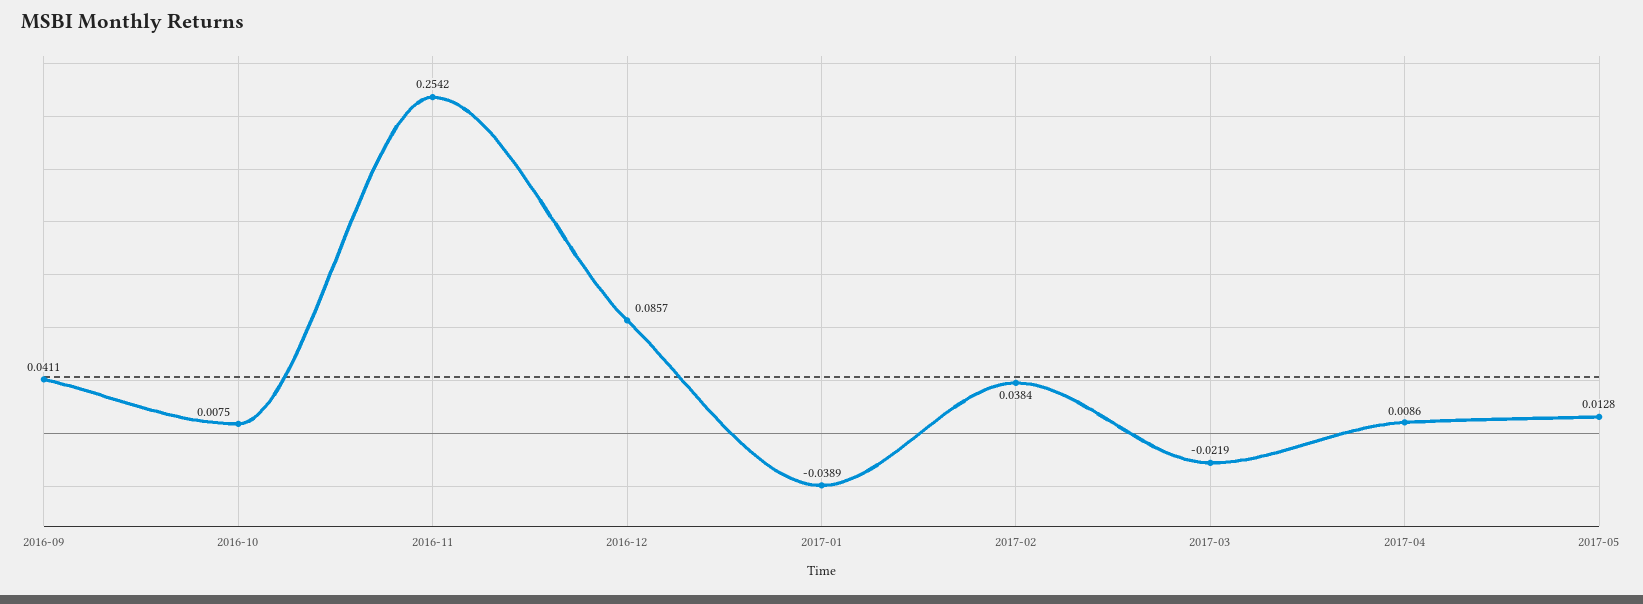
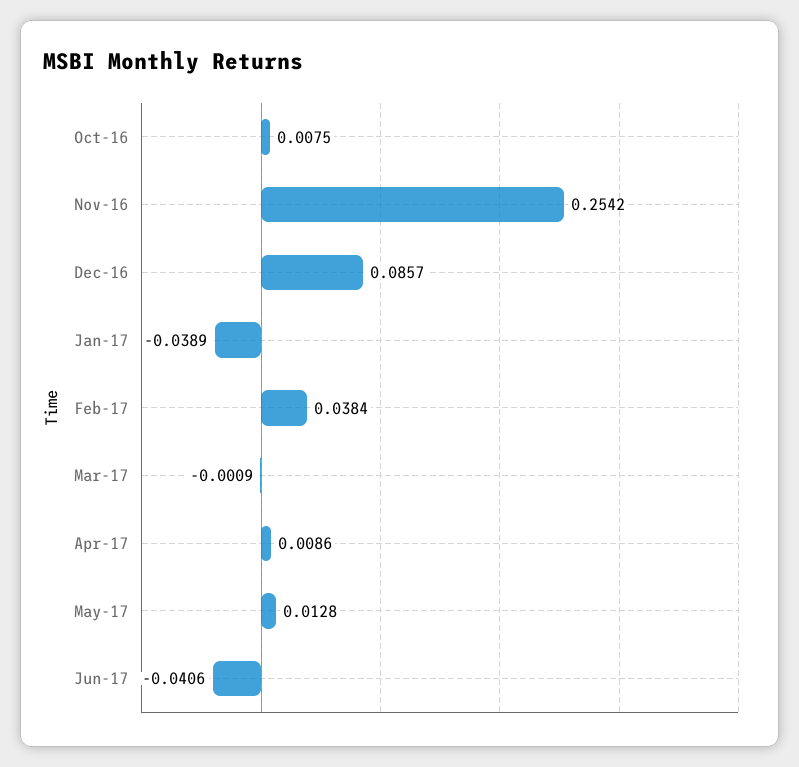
2016-09: 0.0411 -> none
2017-03: -0.0219 -> -0.0009
Jun-17: none -> -0.0406

